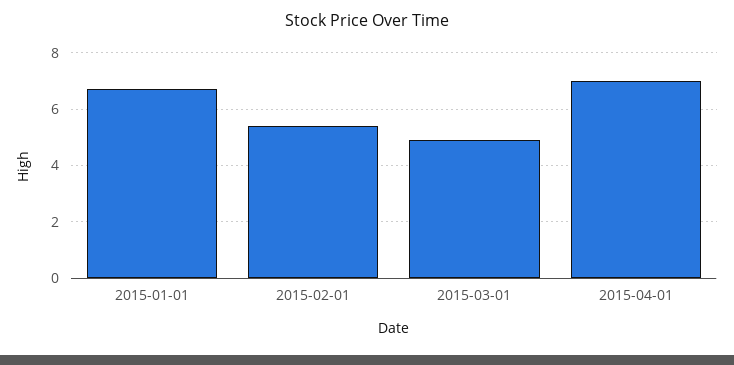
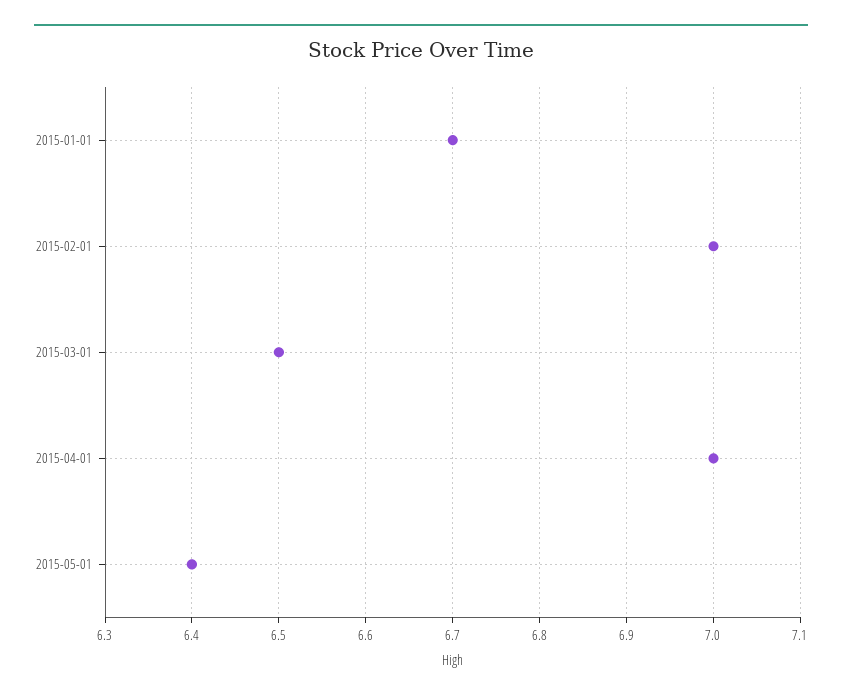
2015-02-01: 5.5 -> 7
2015-03-01: 5 -> 6.5
2015-05-01: none -> 6.4

